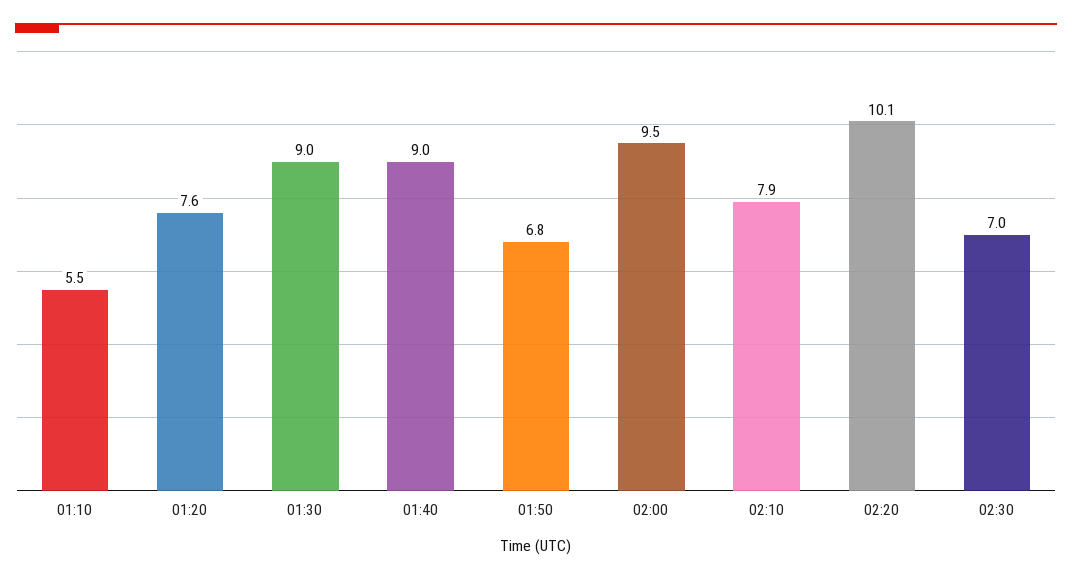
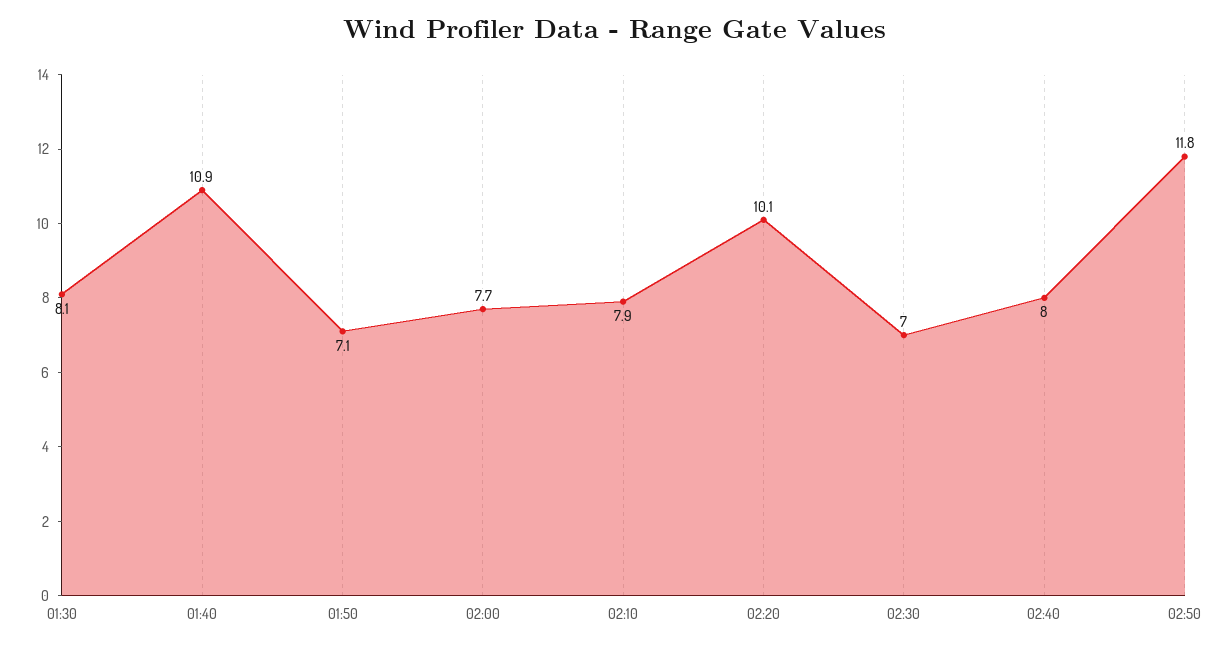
01:10: 5.5 -> none
01:20: 7.6 -> none
01:30: 9 -> 8.1
01:40: 9 -> 10.9
01:50: 6.8 -> 7.1
02:00: 9.5 -> 7.7
02:40: none -> 8
02:50: none -> 11.8

